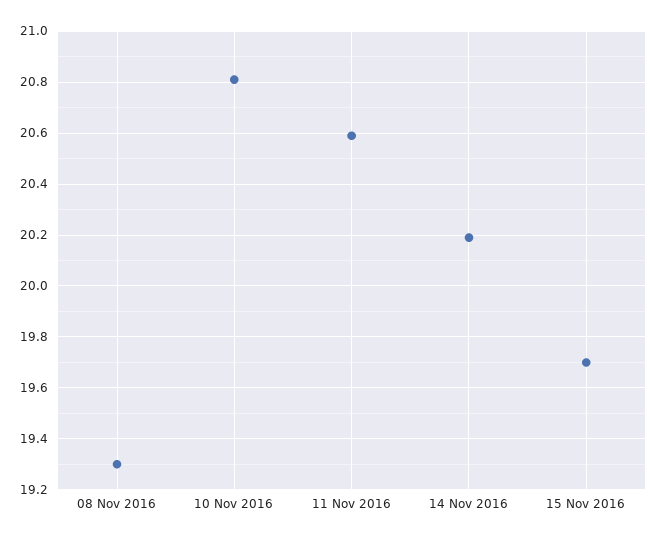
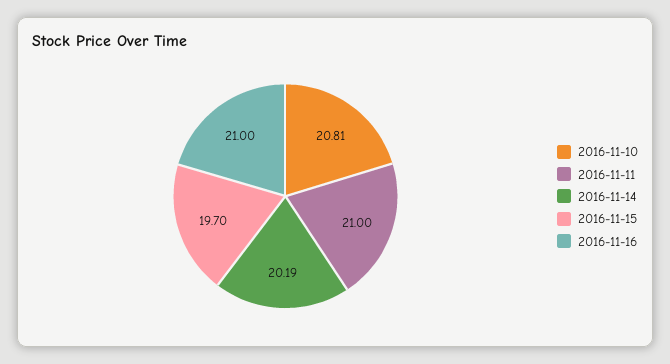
08 Nov 2016: 19.3 -> none
11 Nov 2016: 20.6 -> 21
2016-11-16: none -> 21

